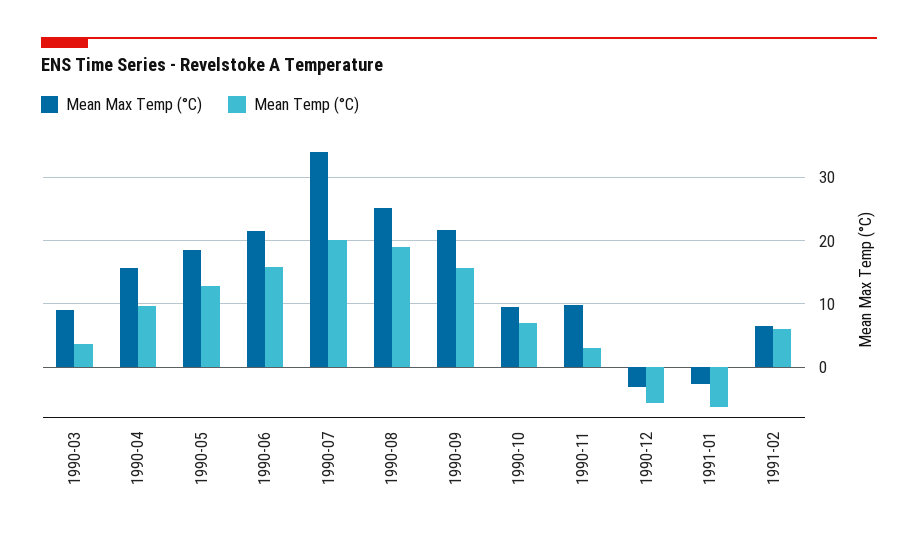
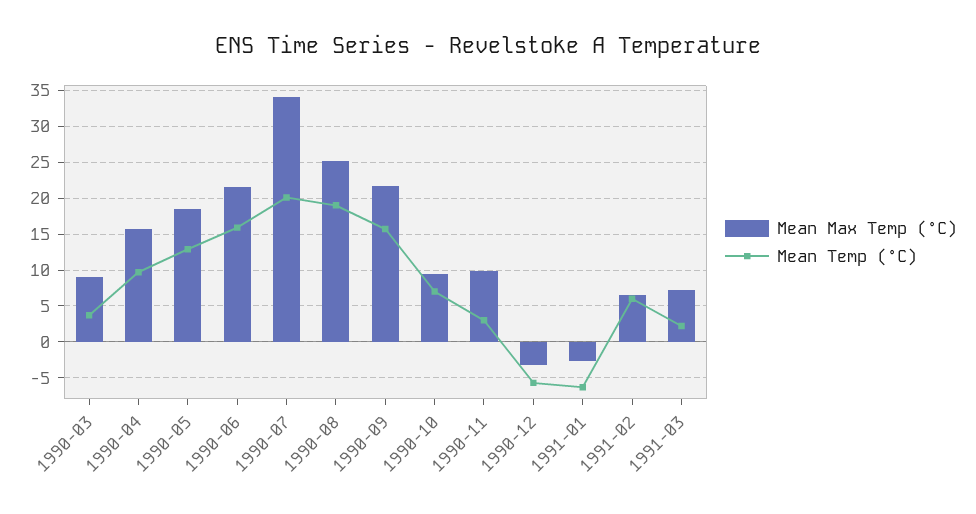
Mean Max Temp (°C), 1991-03: none -> 7
Mean Temp (°C), 1991-03: none -> 2

